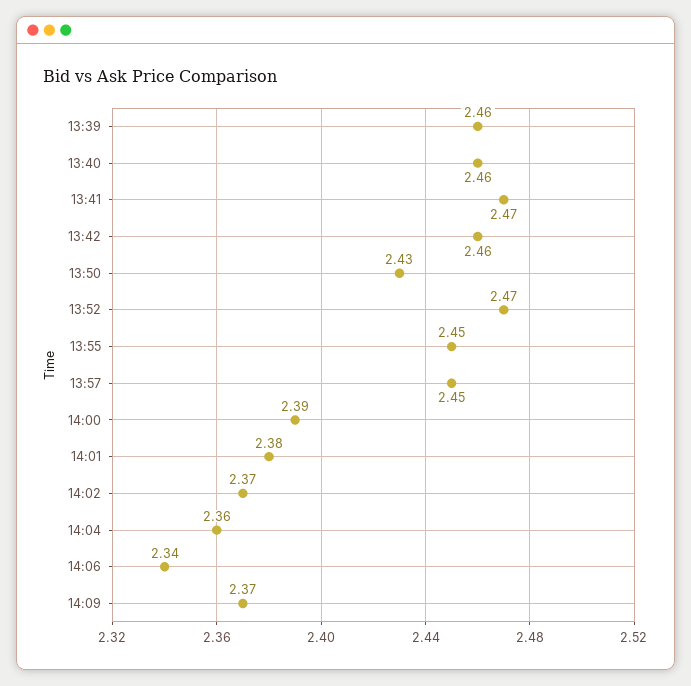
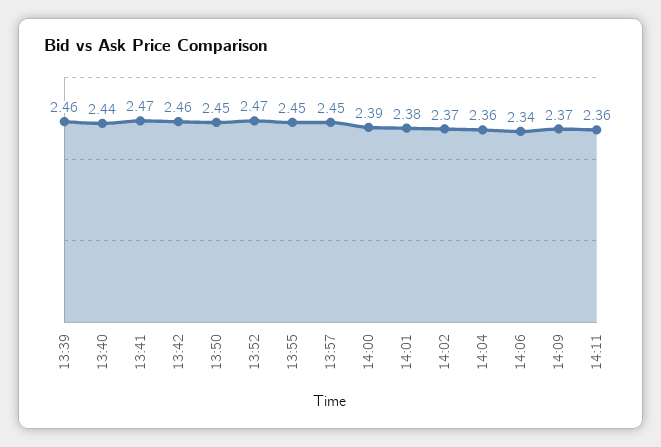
13:40: 2.46 -> 2.44
13:50: 2.43 -> 2.45
14:11: none -> 2.36

